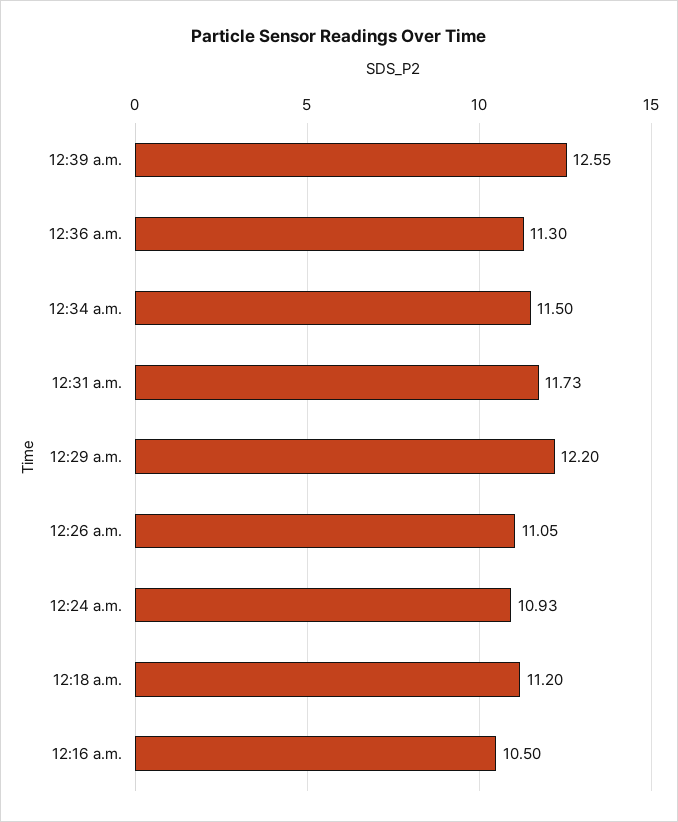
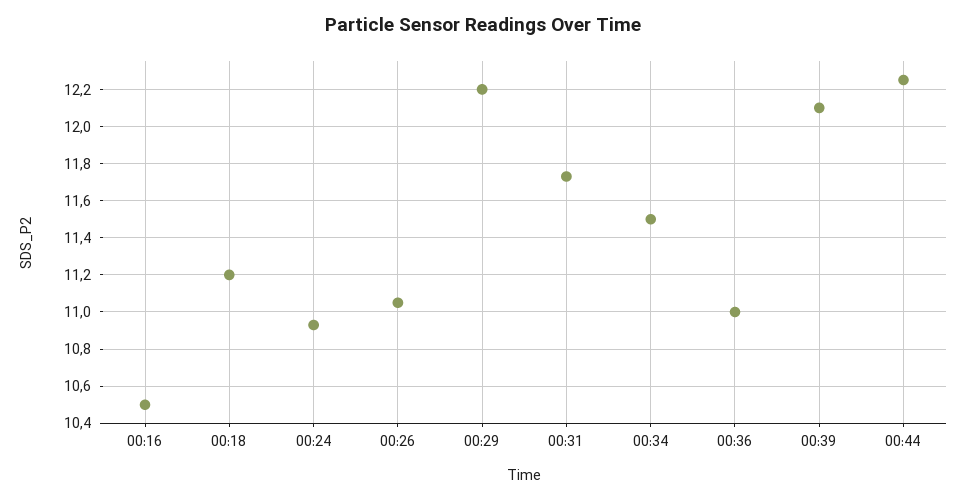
12:39 a.m.: 12.55 -> 12.1
12:36 a.m.: 11.3 -> 11
00:44: none -> 12.25

